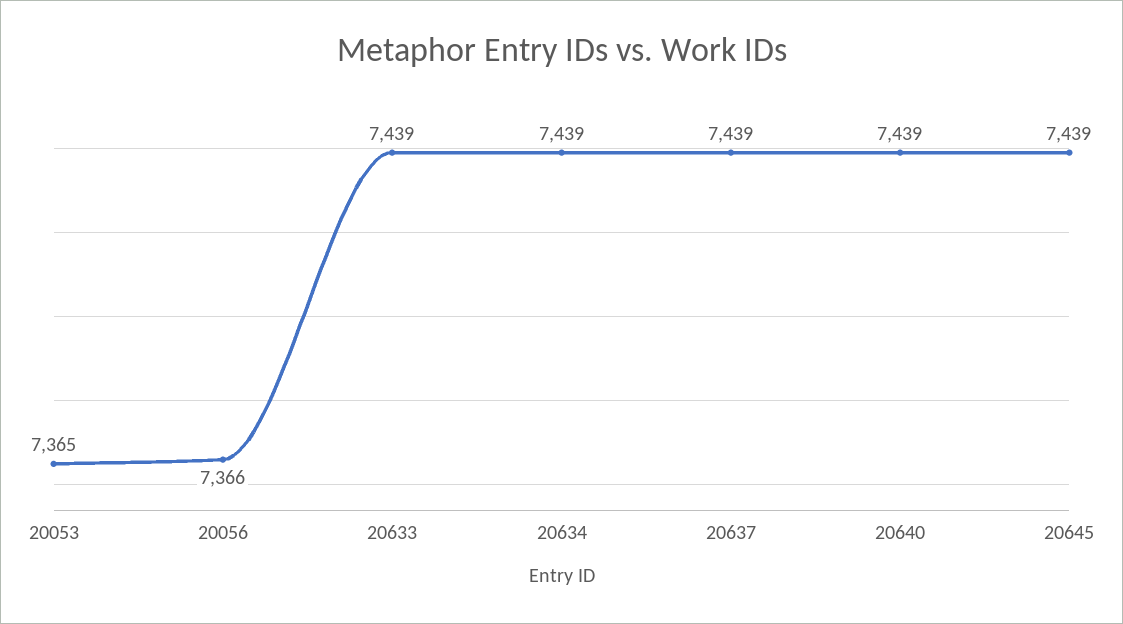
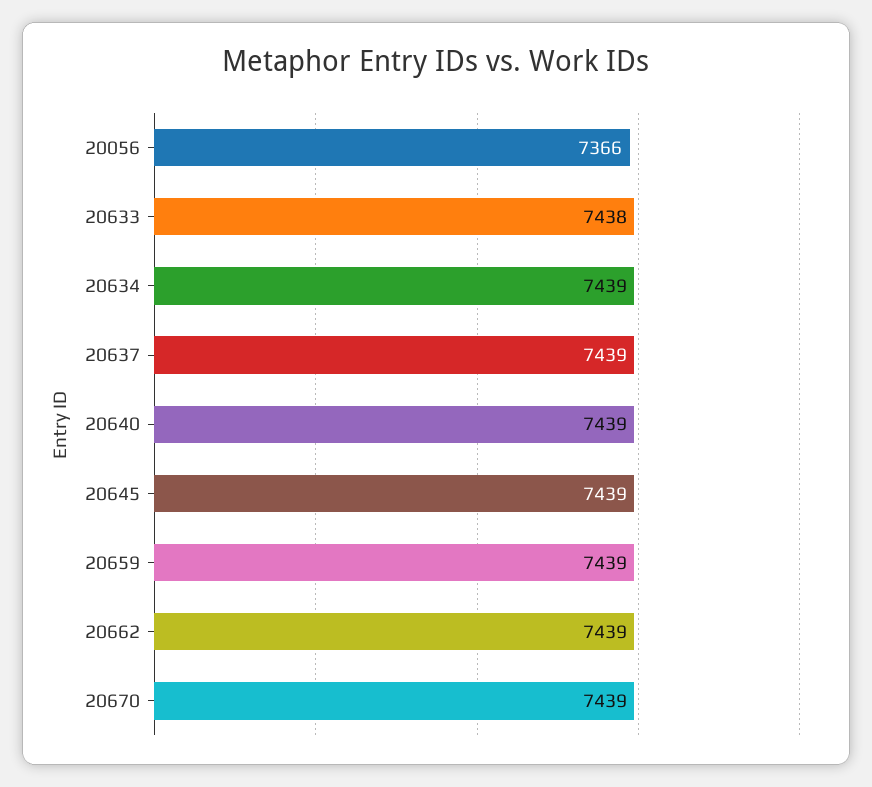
20053: 7365 -> none
20633: 7439 -> 7438
20659: none -> 7439
20662: none -> 7439
20670: none -> 7439

